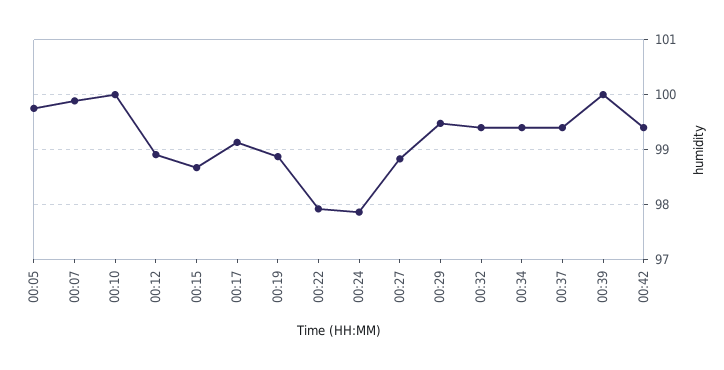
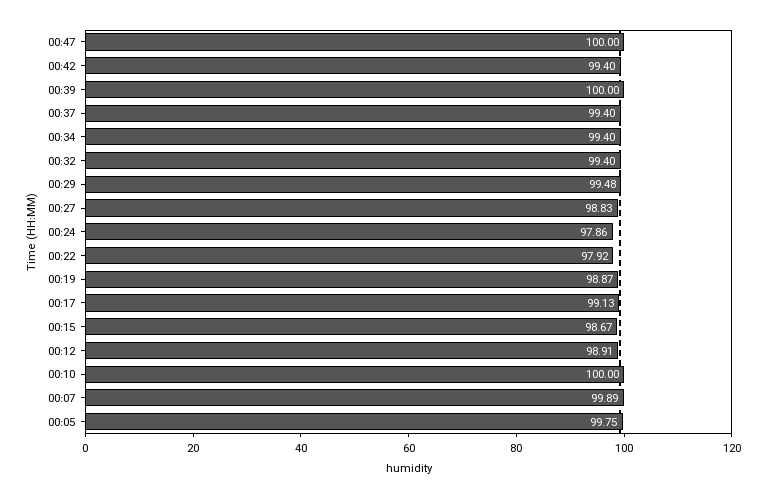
00:47: none -> 100

